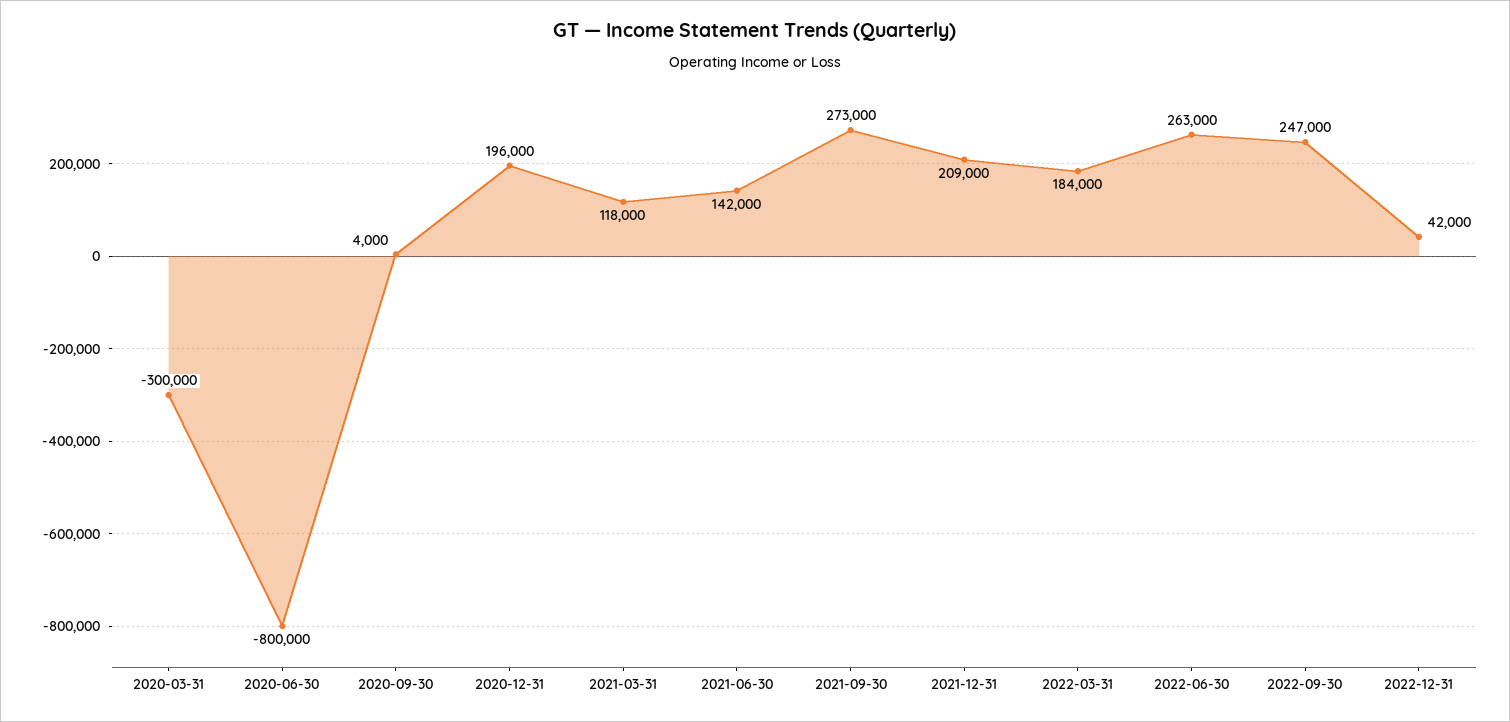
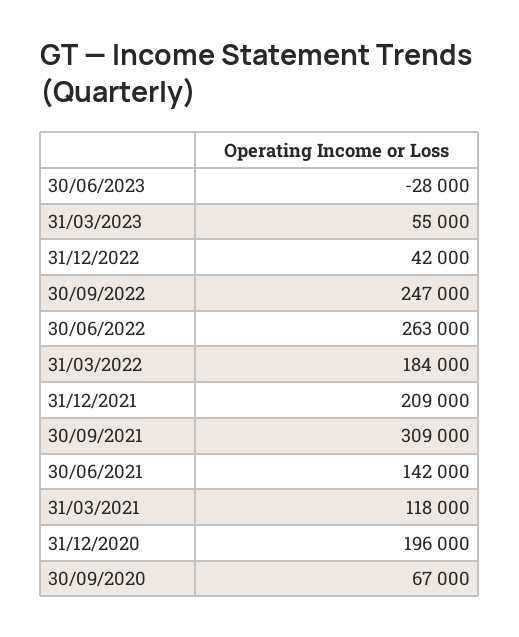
2020-03-31: -300000 -> none
2020-06-30: -800000 -> none
2020-09-30: 4000 -> 67000
2021-09-30: 273000 -> 309000
30/06/2023: none -> -28000
31/03/2023: none -> 55000

